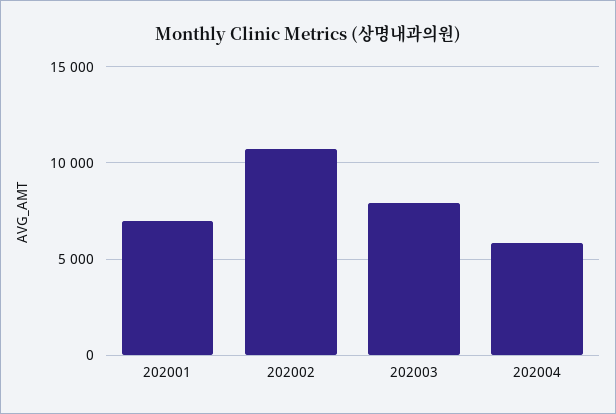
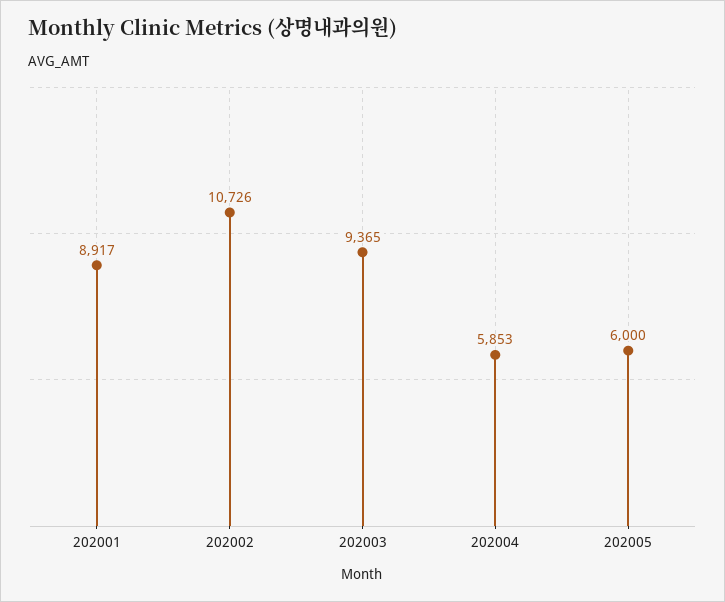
202001: 7000 -> 8917
202003: 8000 -> 9365
202005: none -> 6000

